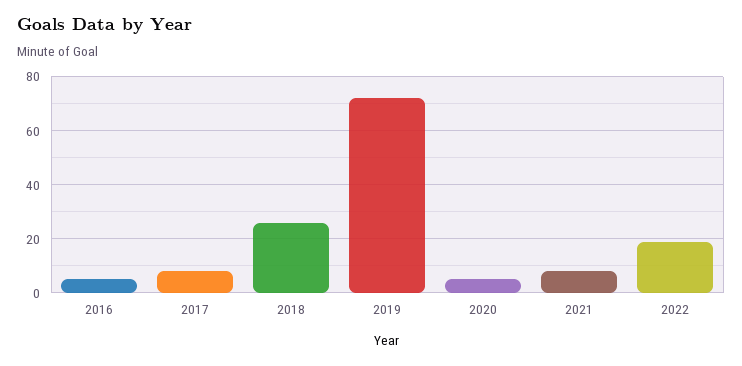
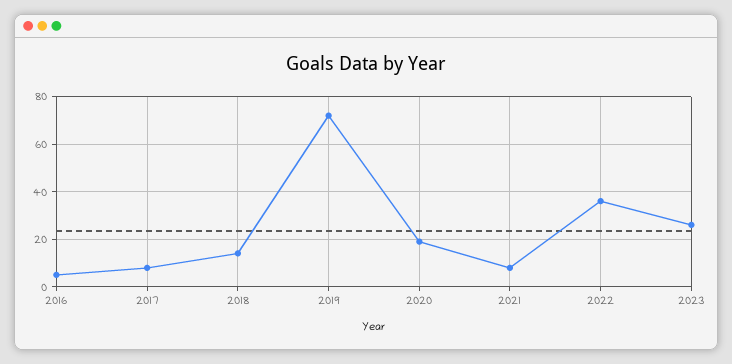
2018: 25 -> 15
2020: 5 -> 20
2022: 20 -> 35
2023: none -> 25

